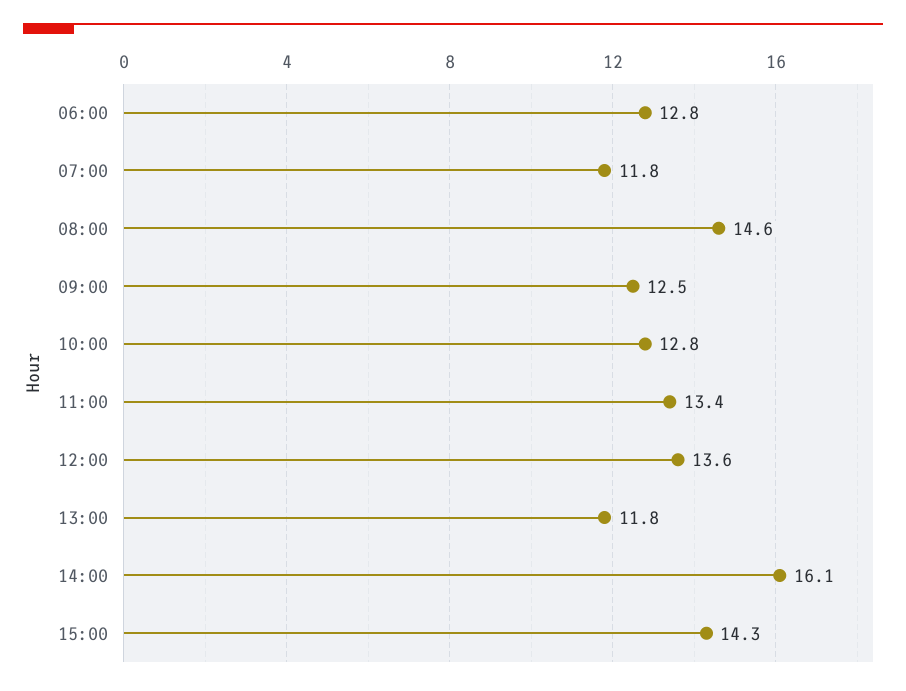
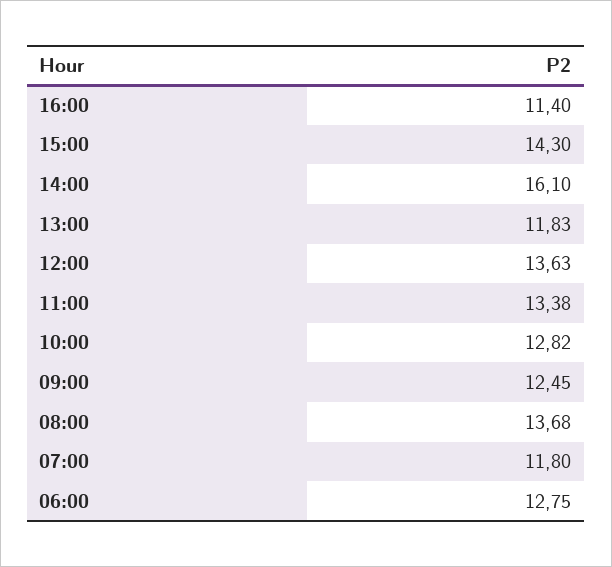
08:00: 14.6 -> 13.68
16:00: none -> 11.4

